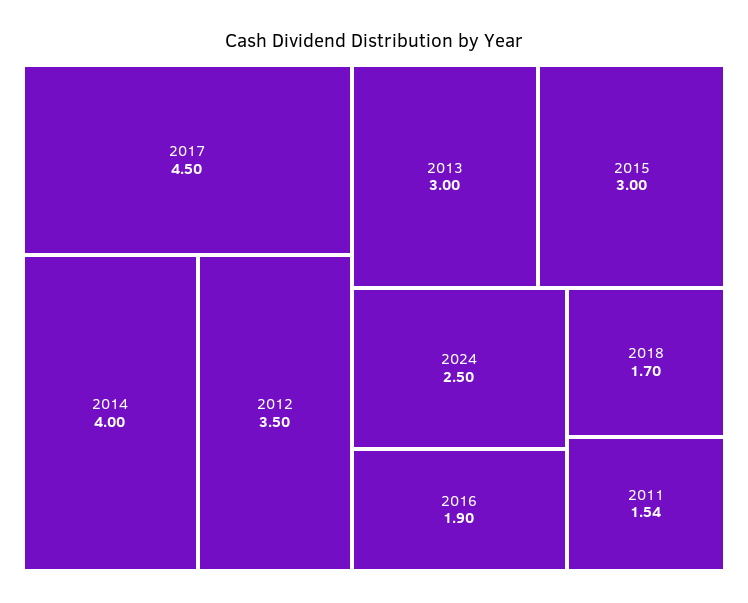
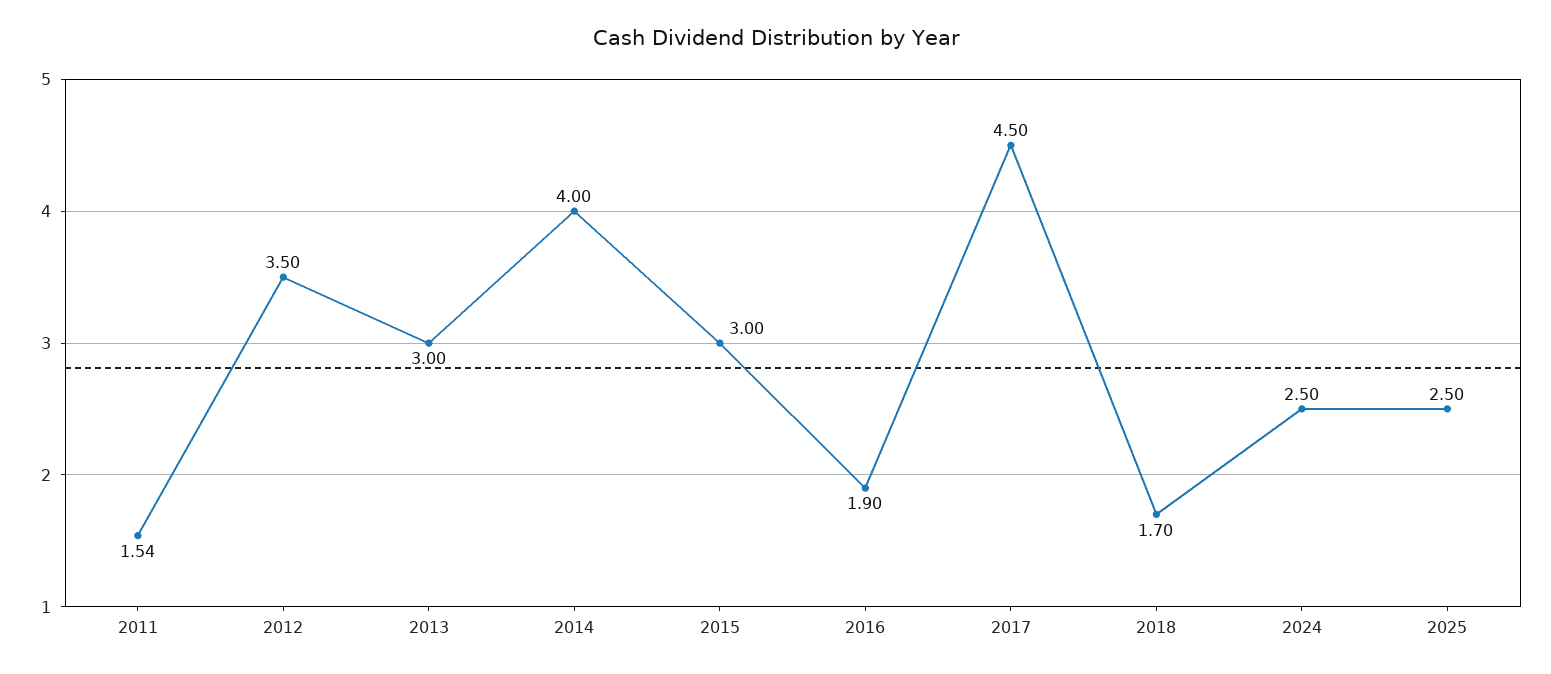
2025: none -> 2.5

